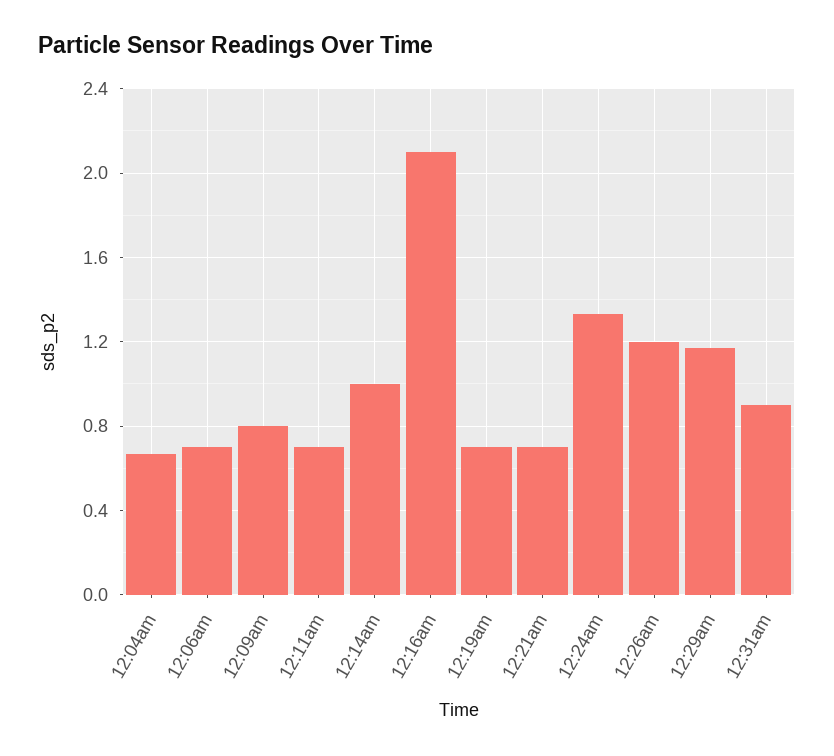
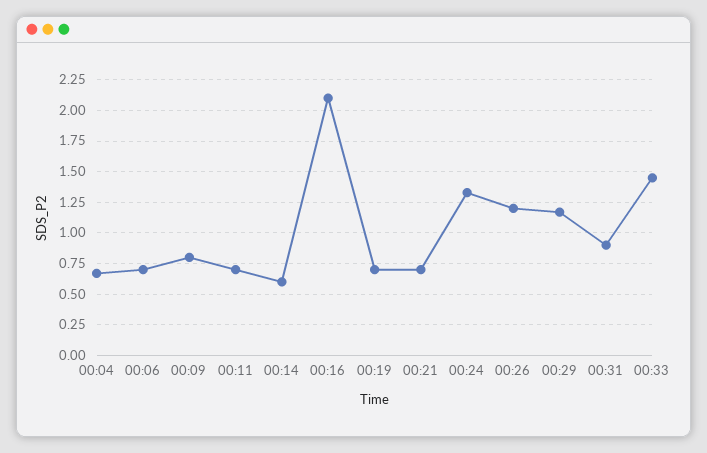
12:14am: 1 -> 0.6
00:33: none -> 1.45

